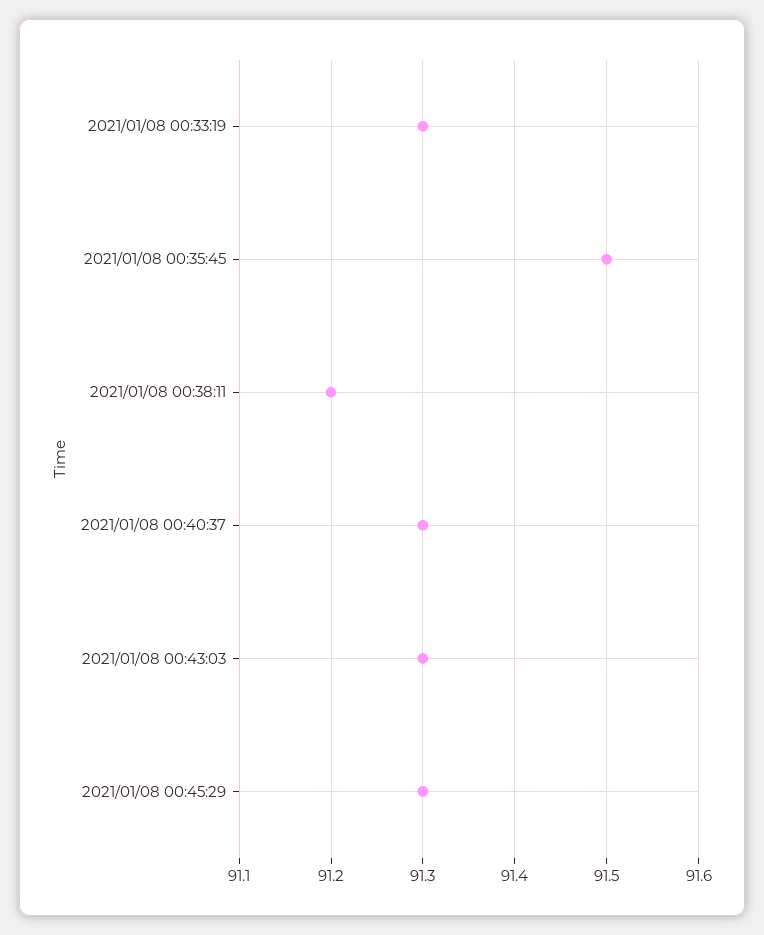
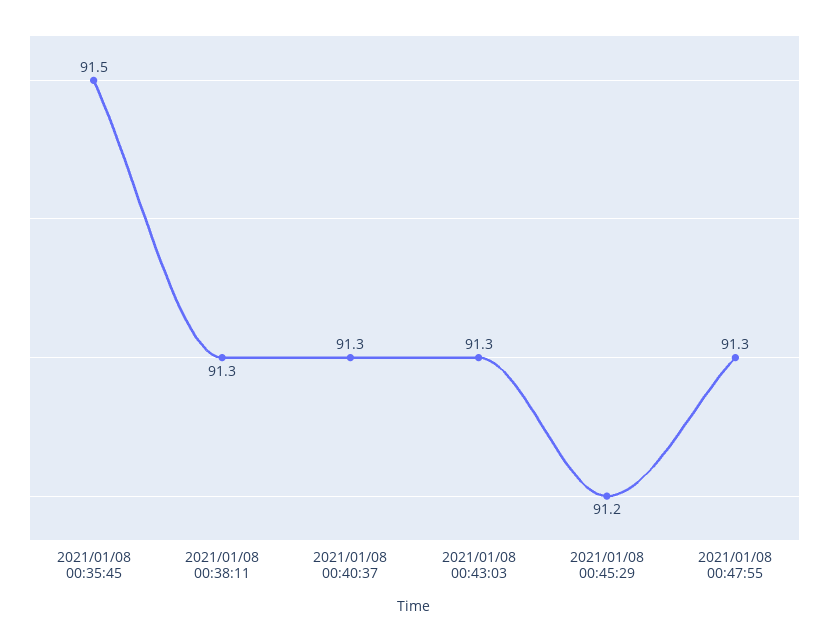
2021/01/08 00:33:19: 91.3 -> none
2021/01/08 00:38:11: 91.2 -> 91.3
2021/01/08 00:45:29: 91.3 -> 91.2
2021/01/08 00:47:55: none -> 91.3

